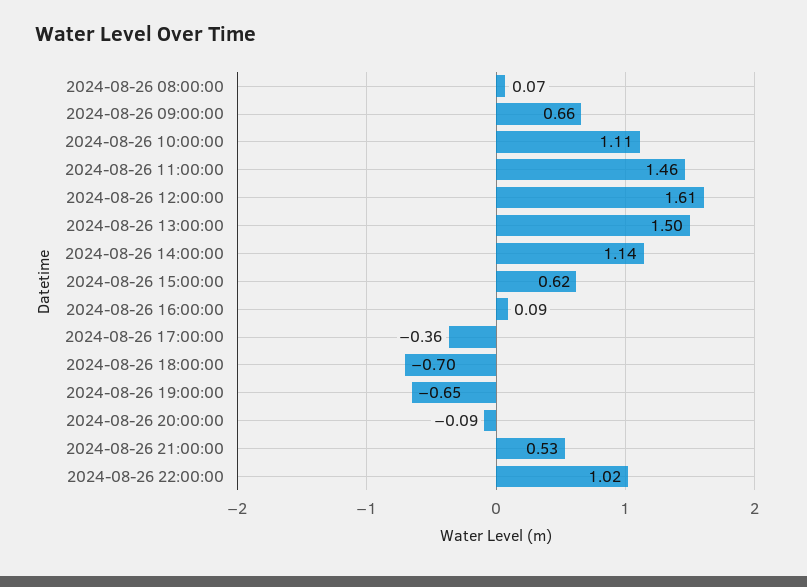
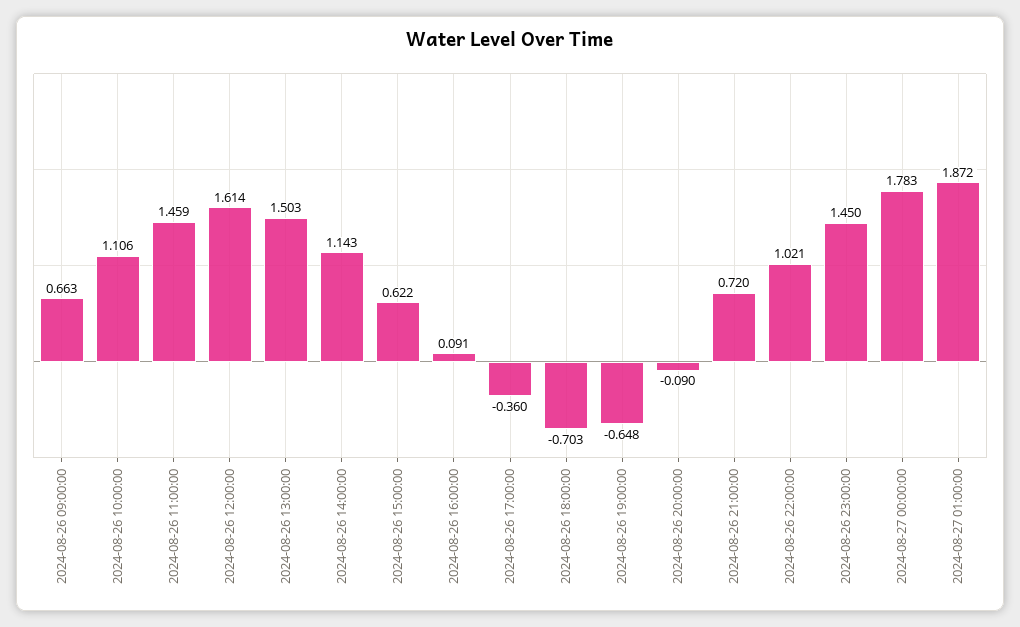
2024-08-26 08:00:00: 0.07 -> none
2024-08-26 21:00:00: 0.53 -> 0.72
2024-08-26 23:00:00: none -> 1.45
2024-08-27 00:00:00: none -> 1.783
2024-08-27 01:00:00: none -> 1.872

